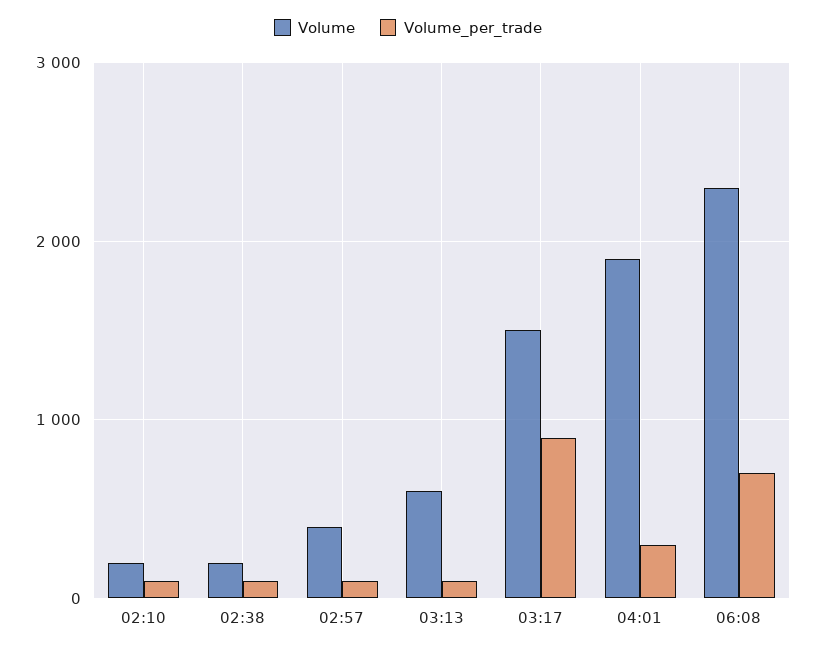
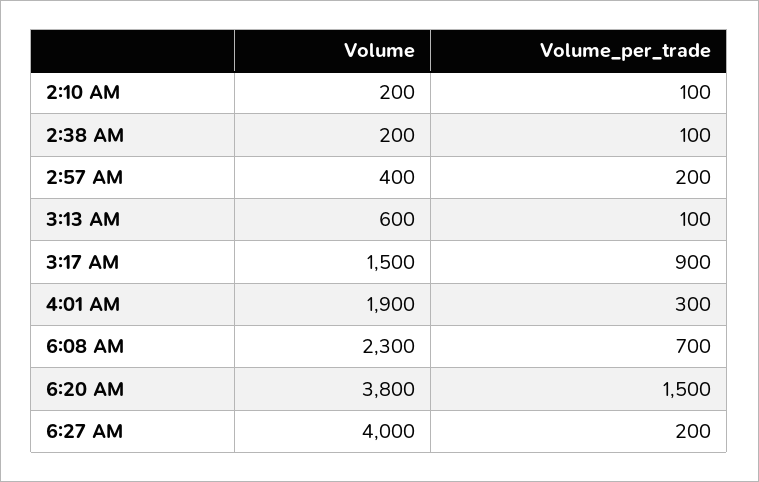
Volume_per_trade, 02:57: 100 -> 200
Volume, 6:20 AM: none -> 3800
Volume_per_trade, 6:20 AM: none -> 1500
Volume, 6:27 AM: none -> 4000
Volume_per_trade, 6:27 AM: none -> 200

